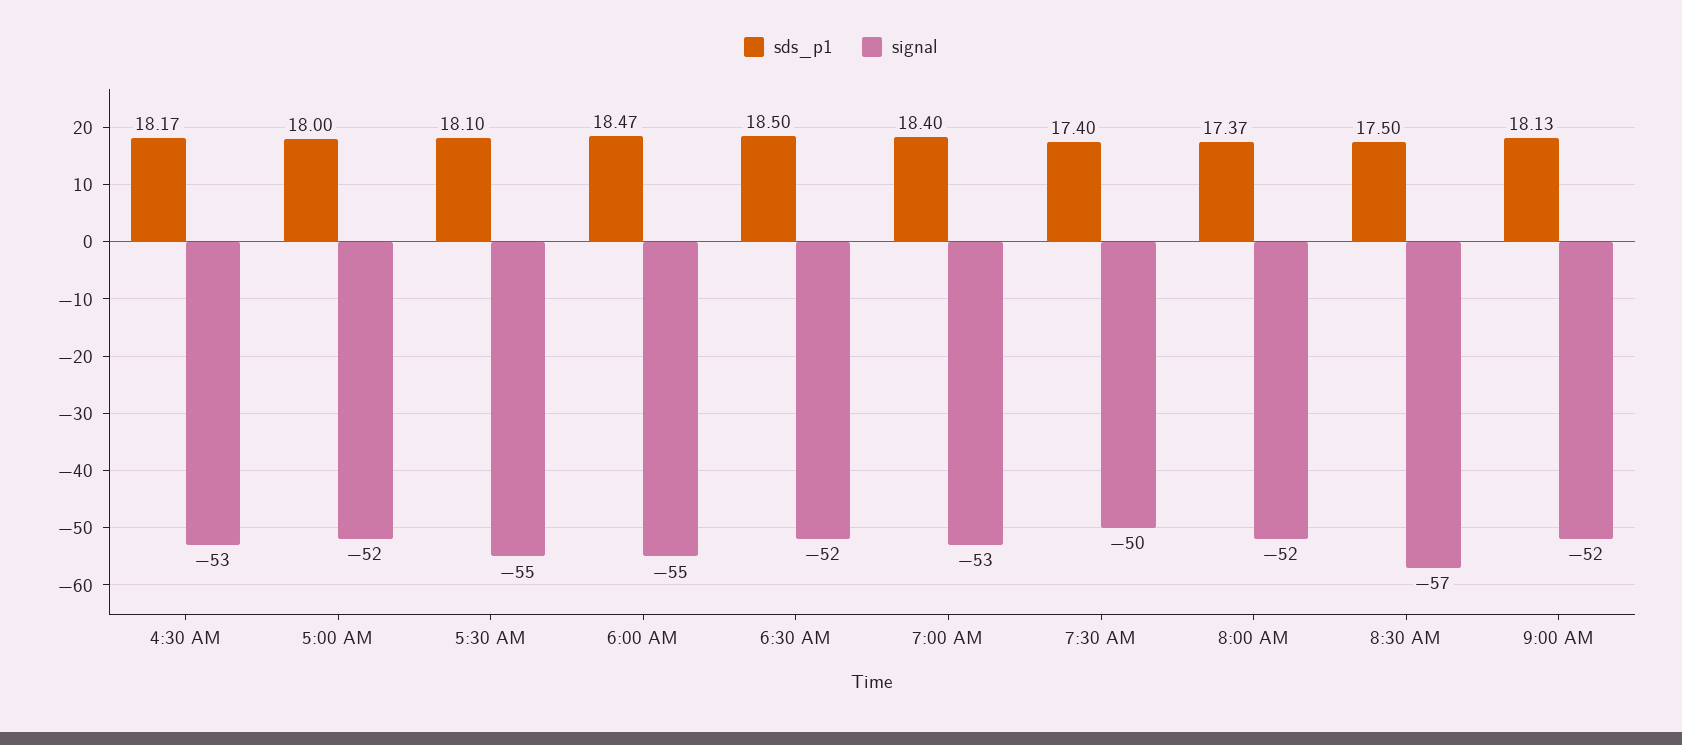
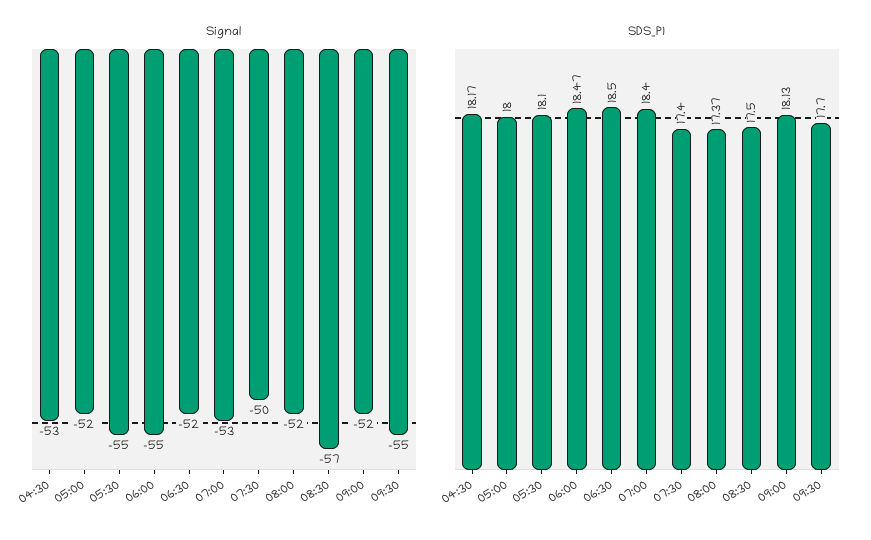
signal, 09:30: none -> -55
sds_p1, 09:30: none -> 17.7

